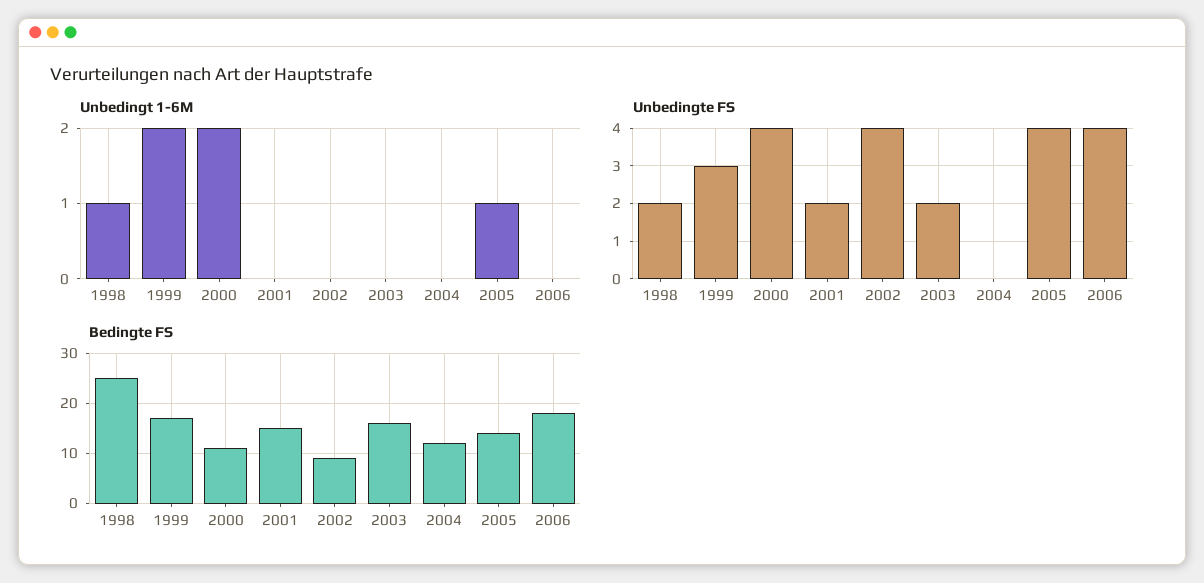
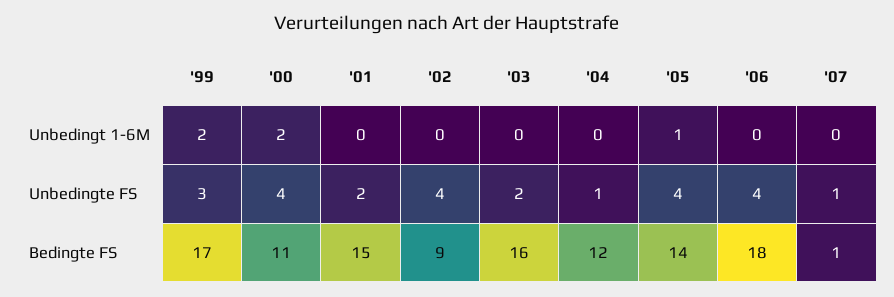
Unbedingt 1-6M, 1998: 1 -> none
Unbedingte FS, 1998: 2 -> none
Unbedingte FS, 2004: 0 -> 1
Bedingte FS, 1998: 25 -> none
Unbedingt 1-6M, '07: none -> 0
Unbedingte FS, '07: none -> 1
Bedingte FS, '07: none -> 1

